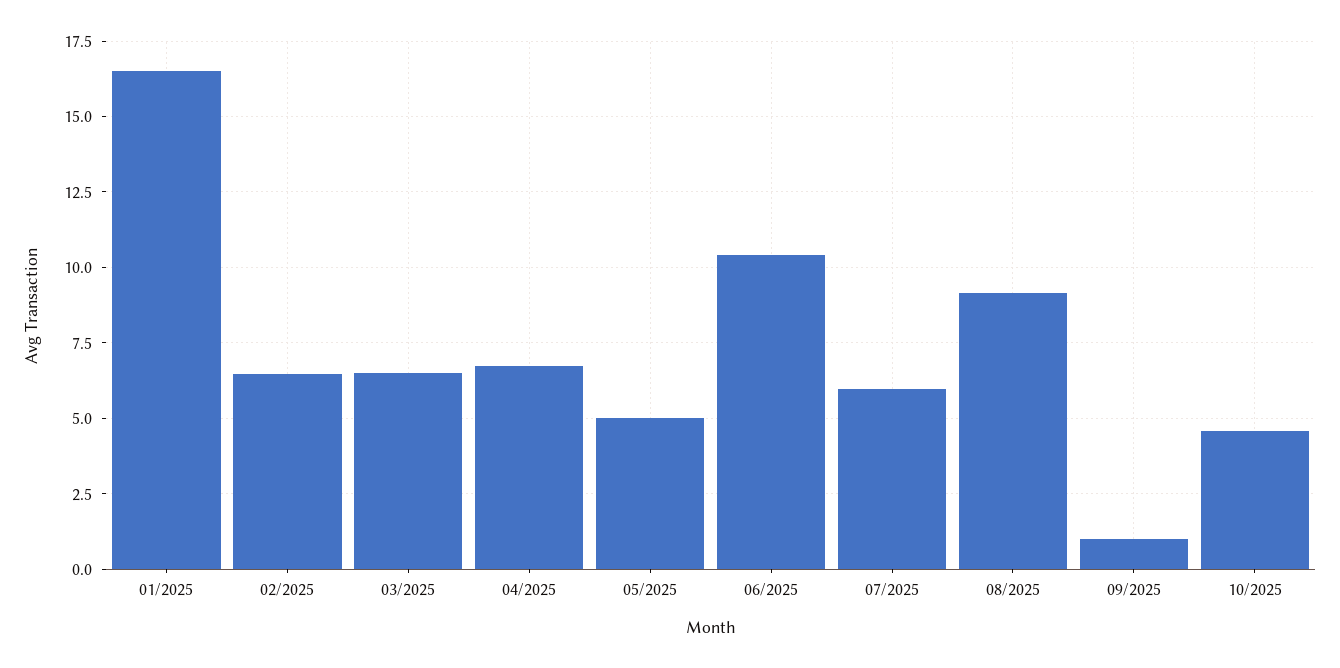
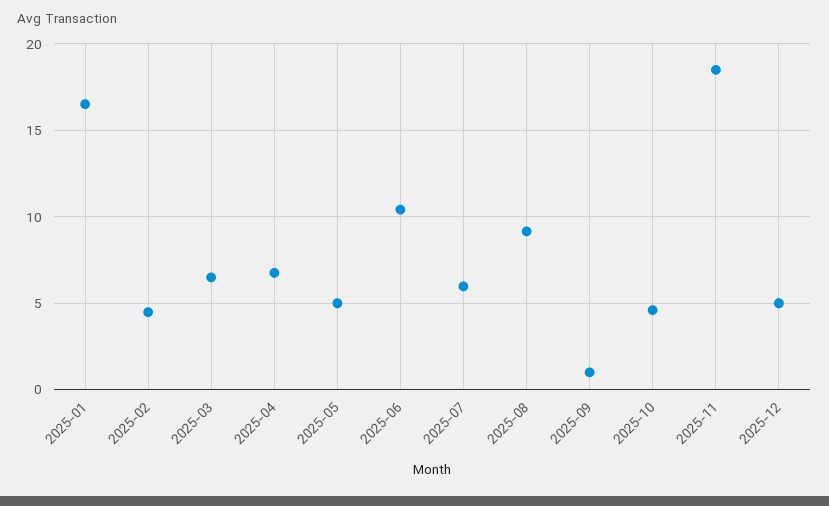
02/2025: 6.5 -> 4.5
2025-11: none -> 18.5
2025-12: none -> 5

